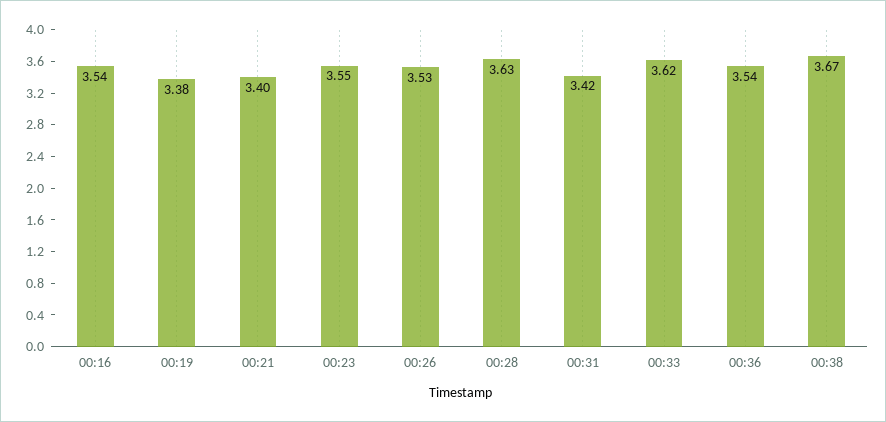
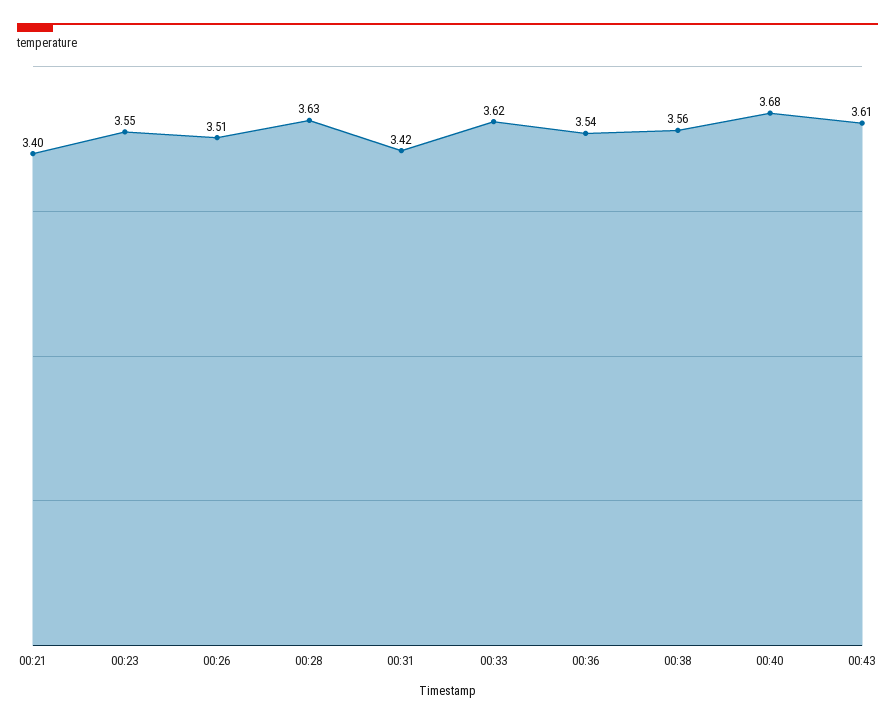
00:16: 3.54 -> none
00:19: 3.38 -> none
00:26: 3.53 -> 3.51
00:38: 3.67 -> 3.56
00:40: none -> 3.68
00:43: none -> 3.61

